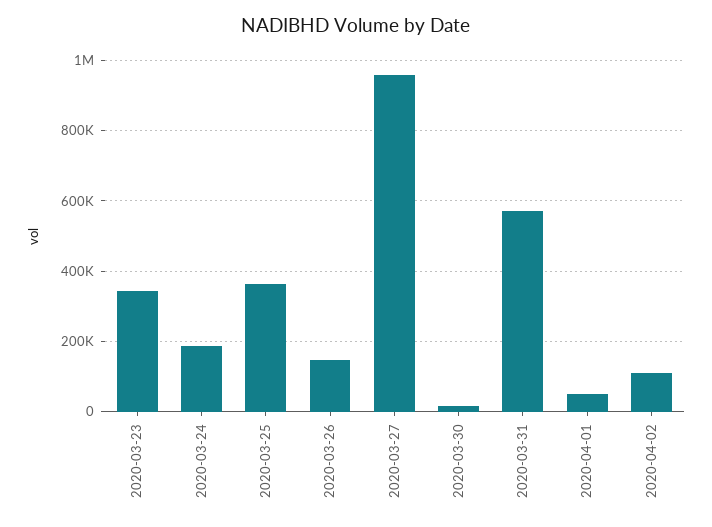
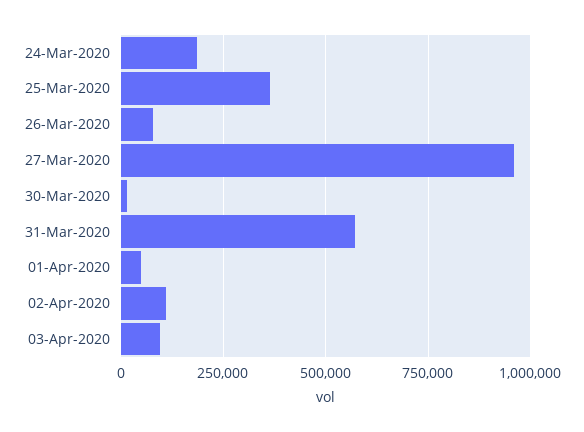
2020-03-23: 340000 -> none
2020-03-26: 140000 -> 75000
03-Apr-2020: none -> 100000

